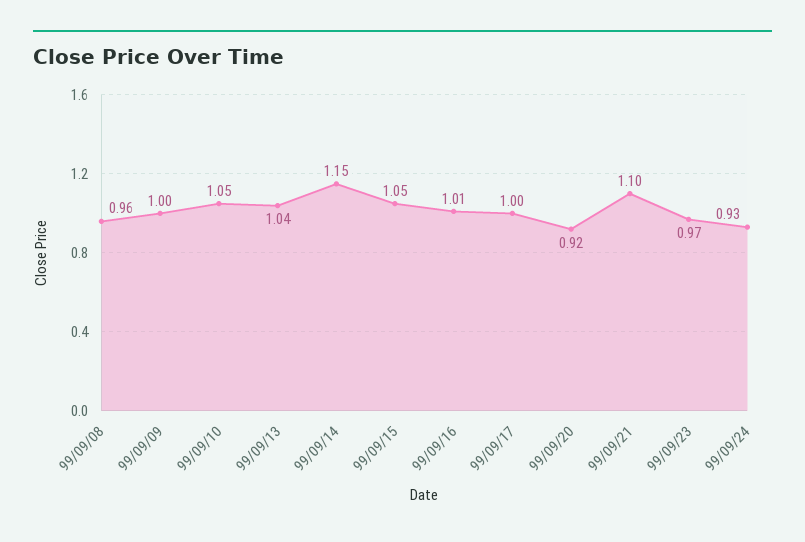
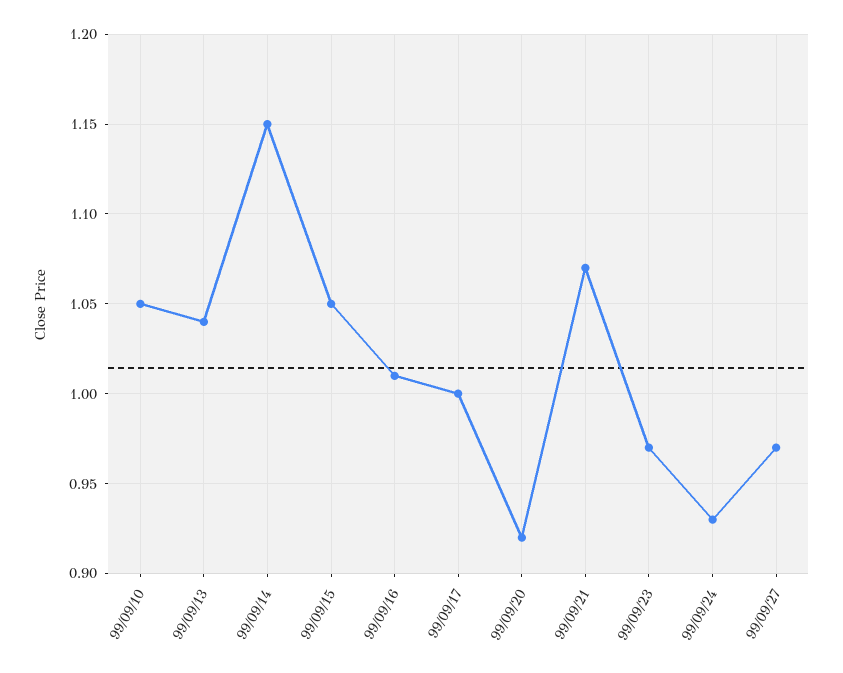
99/09/08: 0.96 -> none
99/09/09: 1 -> none
99/09/21: 1.1 -> 1.07
99/09/27: none -> 0.97

